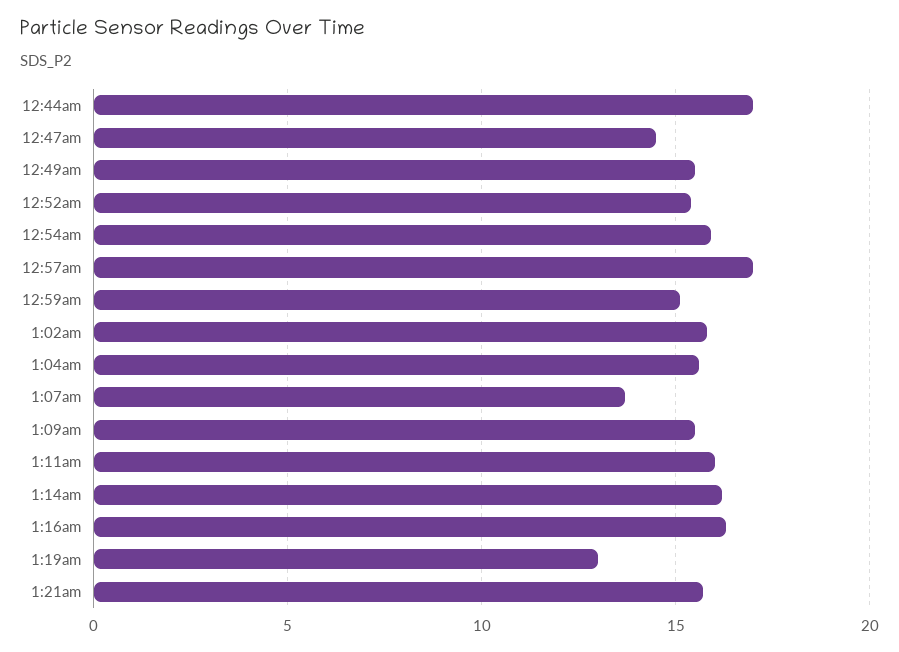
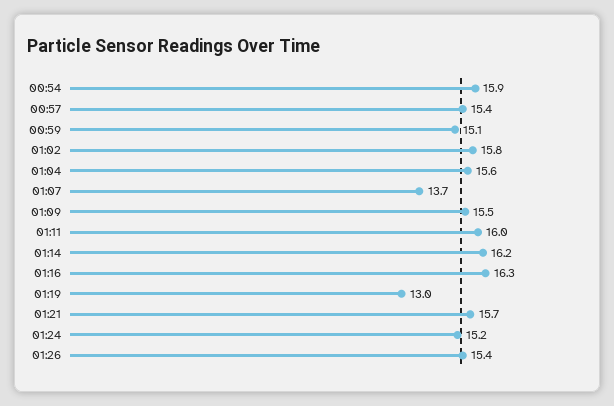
12:44am: 17 -> none
12:47am: 14.5 -> none
12:49am: 15.5 -> none
12:52am: 15.5 -> none
12:57am: 17 -> 15.4
01:24: none -> 15.2
01:26: none -> 15.4

